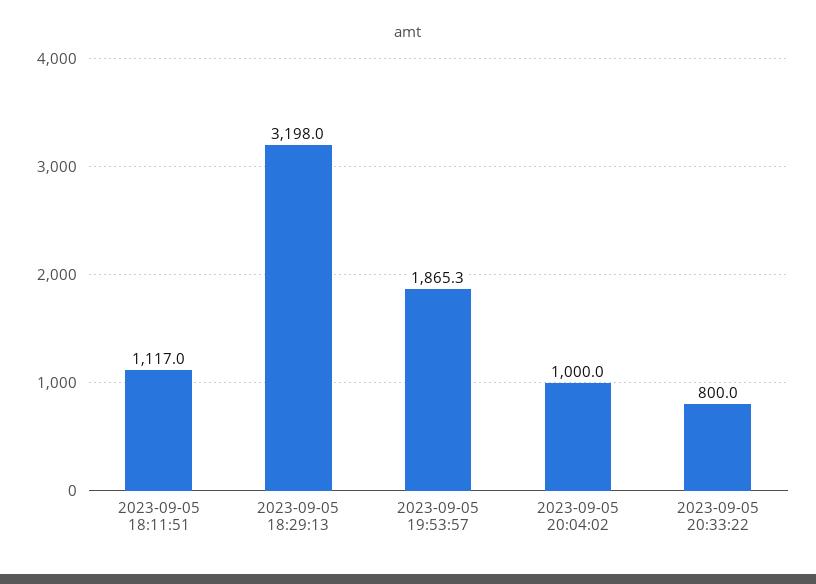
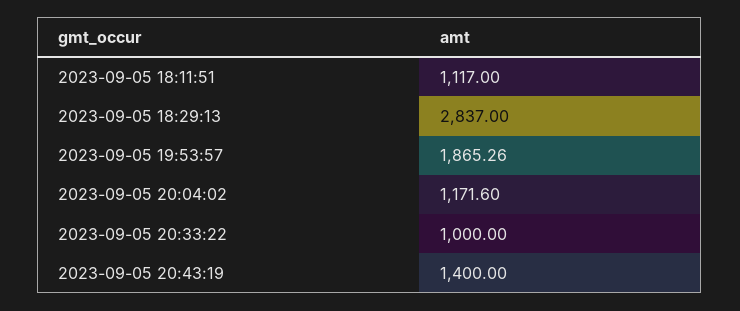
2023-09-05 18:29:13: 3198 -> 2837
2023-09-05 20:04:02: 1000 -> 1171.6
2023-09-05 20:33:22: 800 -> 1000
2023-09-05 20:43:19: none -> 1400

